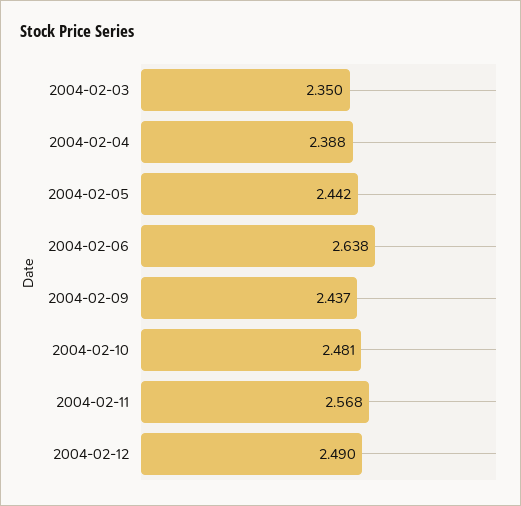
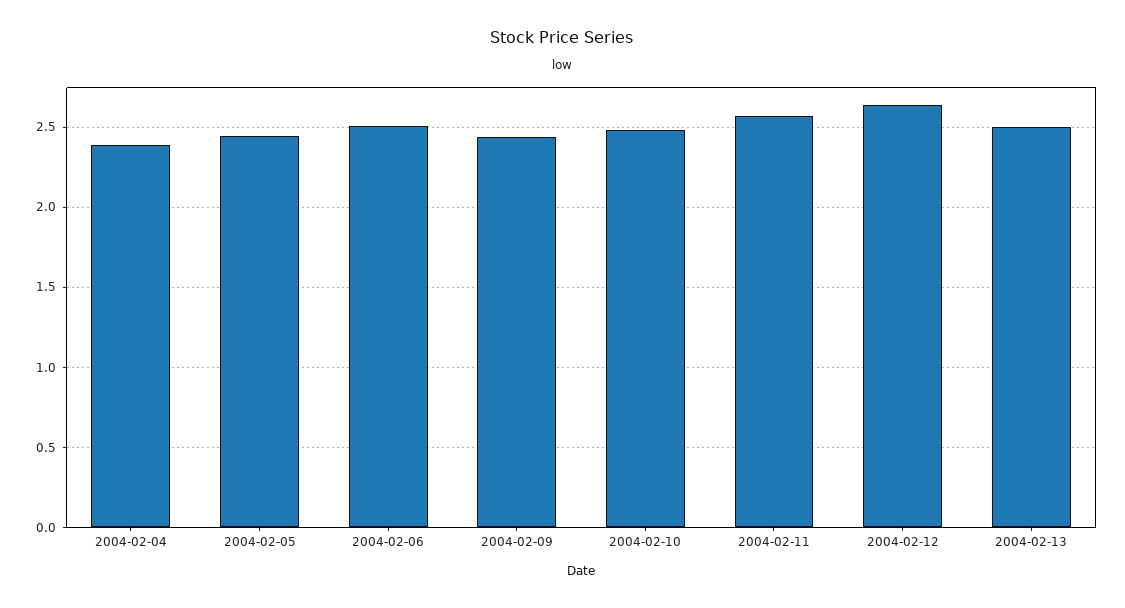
2004-02-03: 2.35 -> none
2004-02-06: 2.638 -> 2.5
2004-02-12: 2.49 -> 2.65
2004-02-13: none -> 2.5

